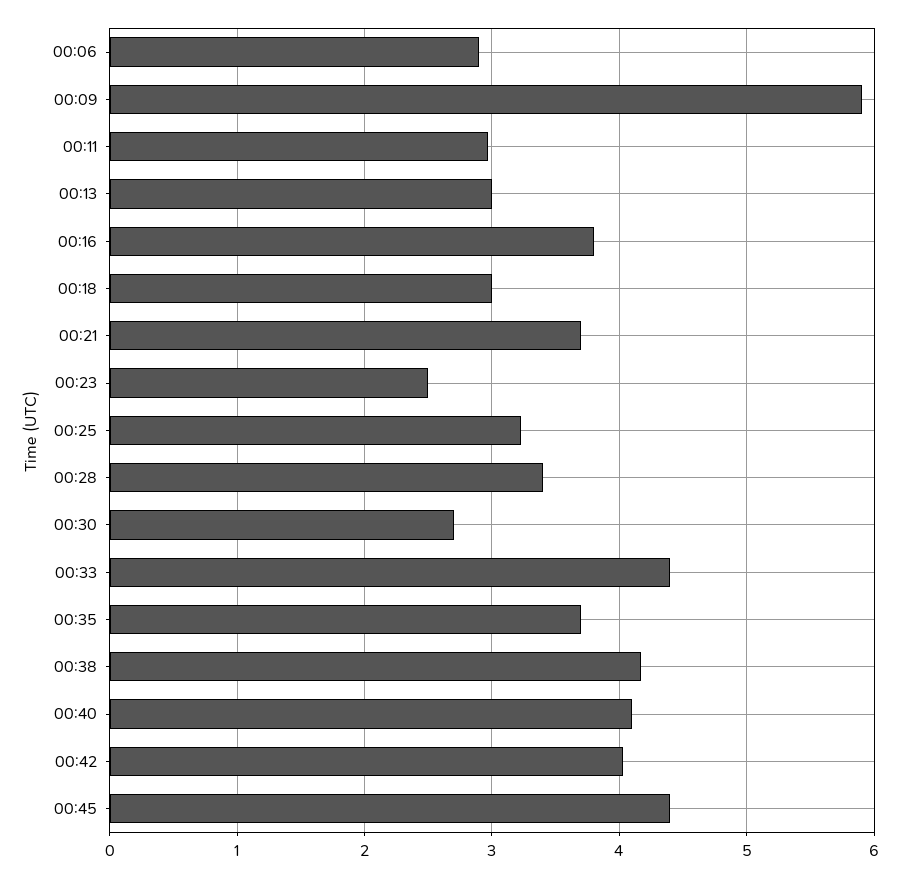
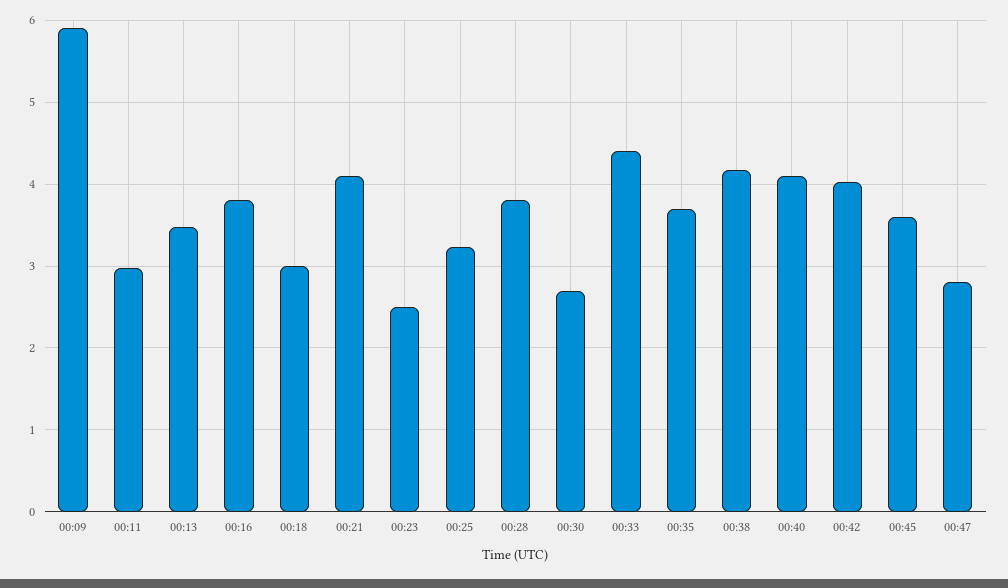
00:06: 2.9 -> none
00:13: 3 -> 3.5
00:21: 3.7 -> 4.1
00:28: 3.4 -> 3.8
00:45: 4.4 -> 3.6
00:47: none -> 2.8

